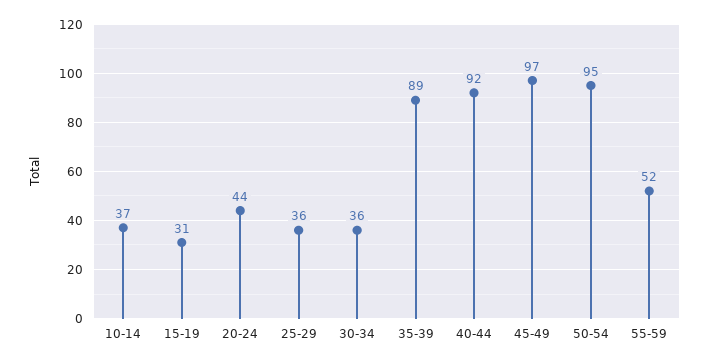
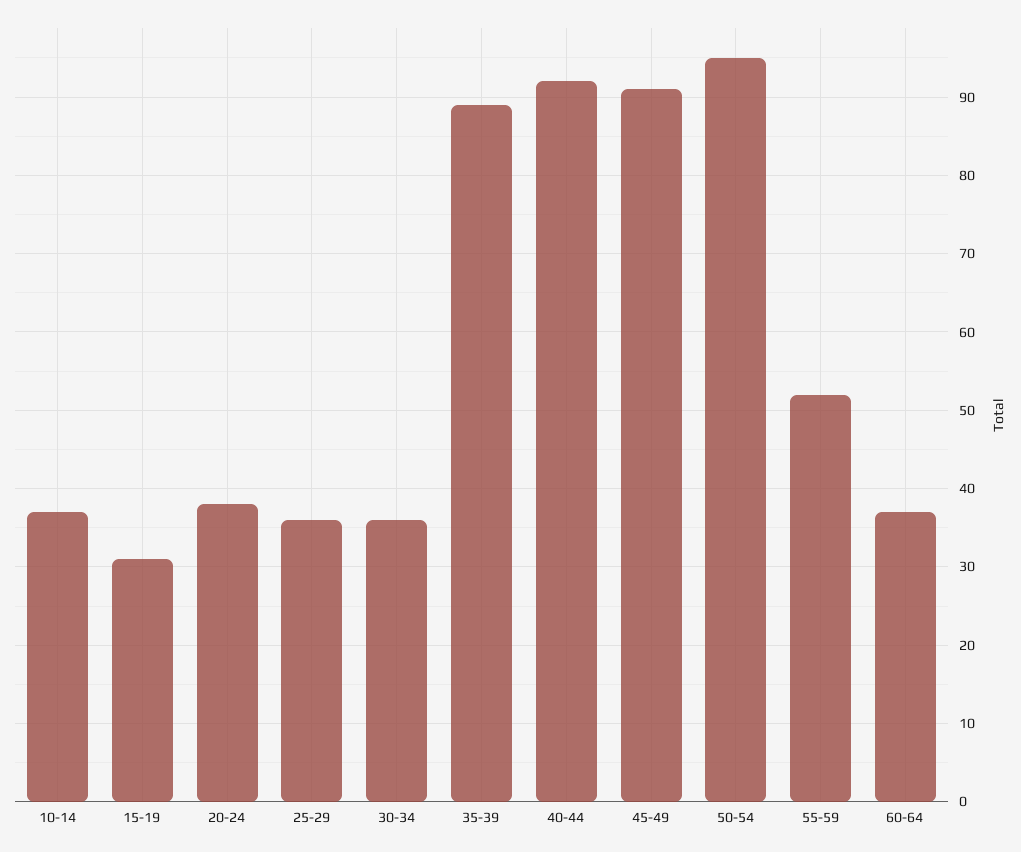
20-24: 44 -> 38
45-49: 97 -> 91
60-64: none -> 37

